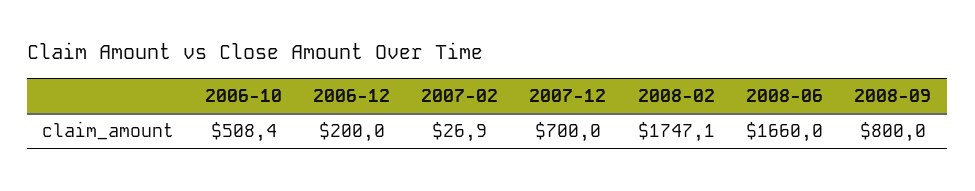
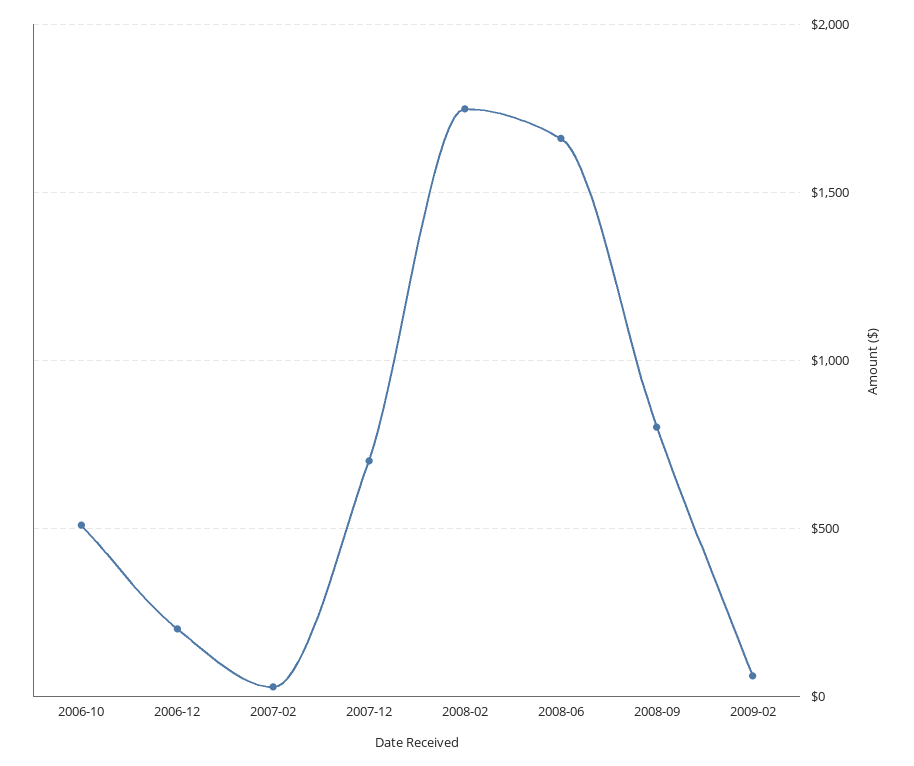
2009-02: none -> 50

